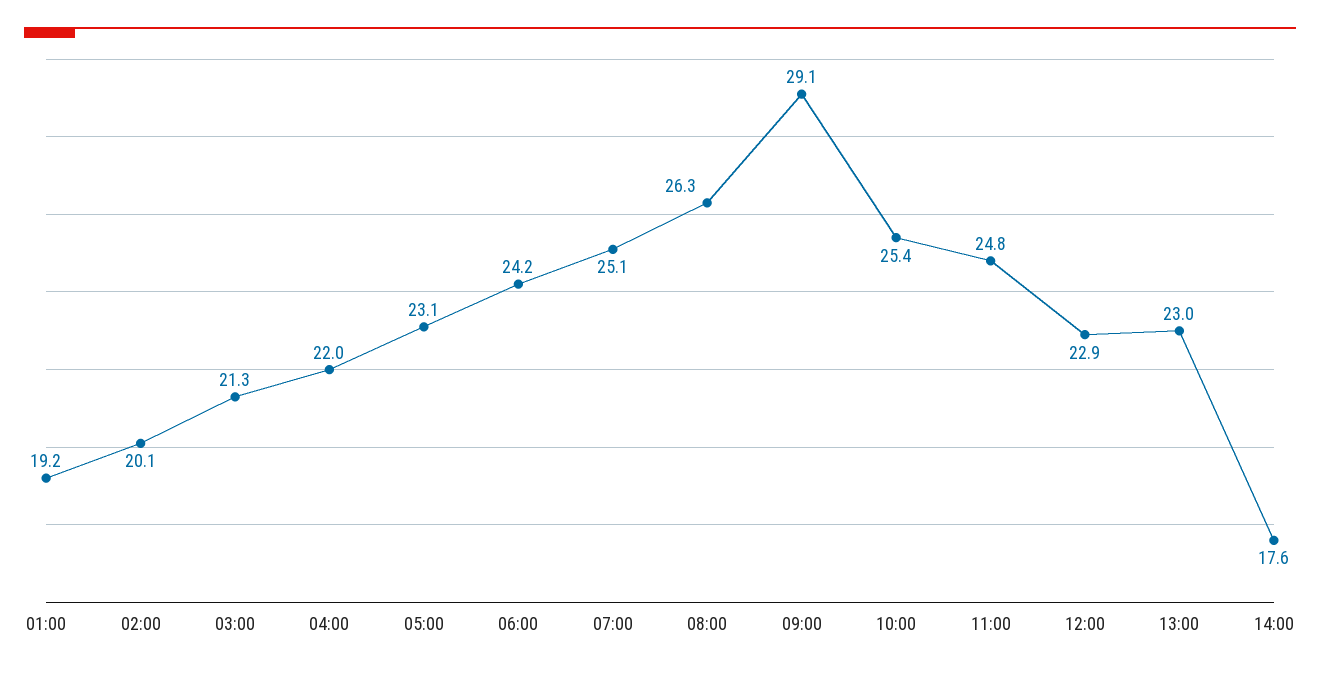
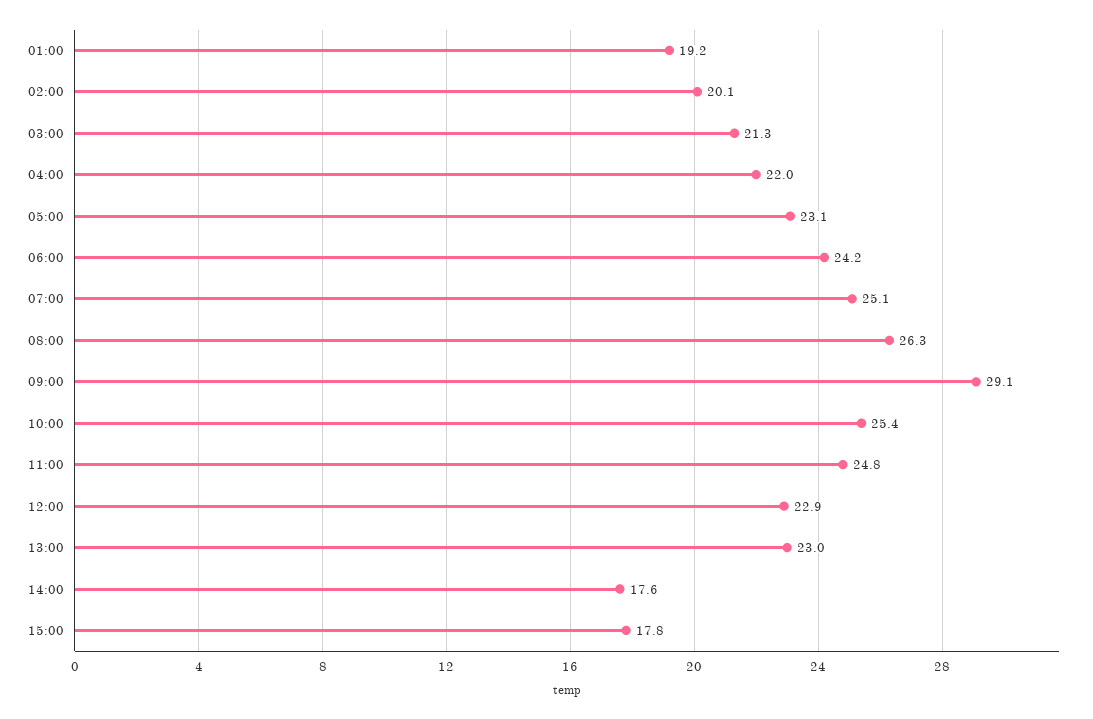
15:00: none -> 17.8

